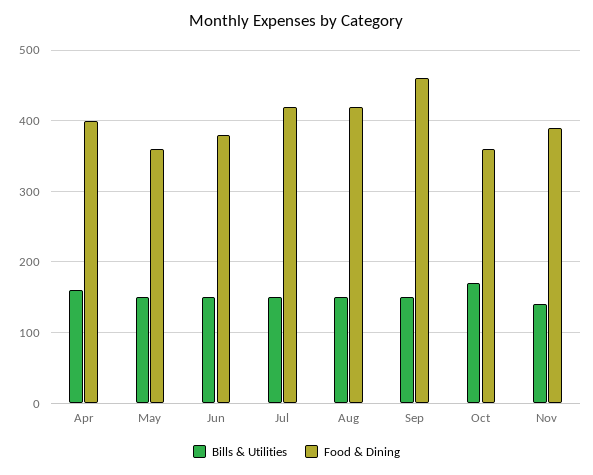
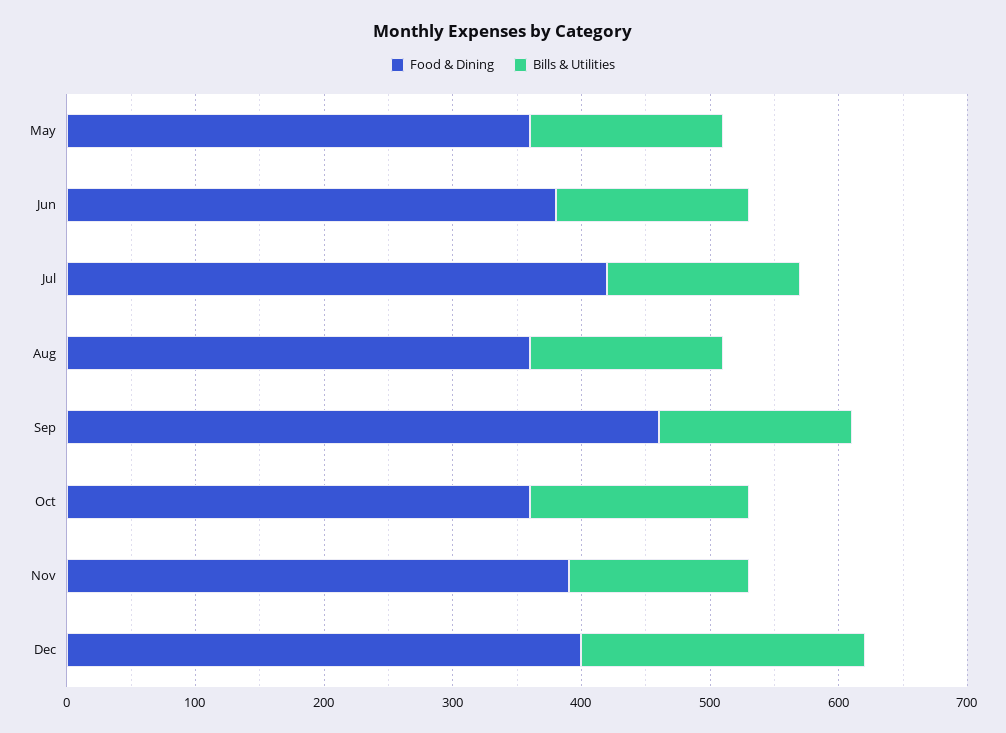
Bills & Utilities, Apr: 160 -> none
Food & Dining, Apr: 400 -> none
Food & Dining, Aug: 420 -> 360
Food & Dining, Dec: none -> 400
Bills & Utilities, Dec: none -> 220

